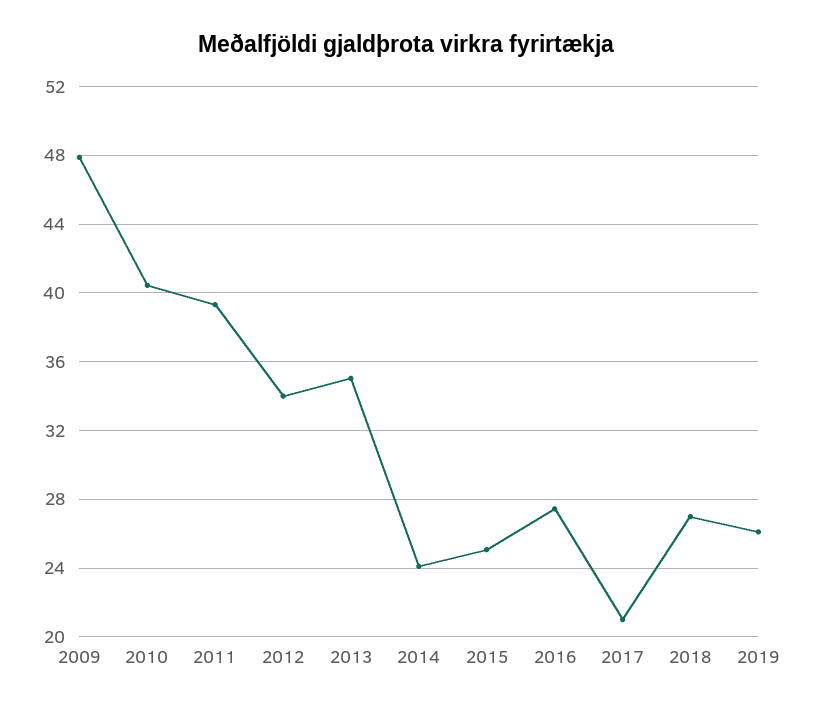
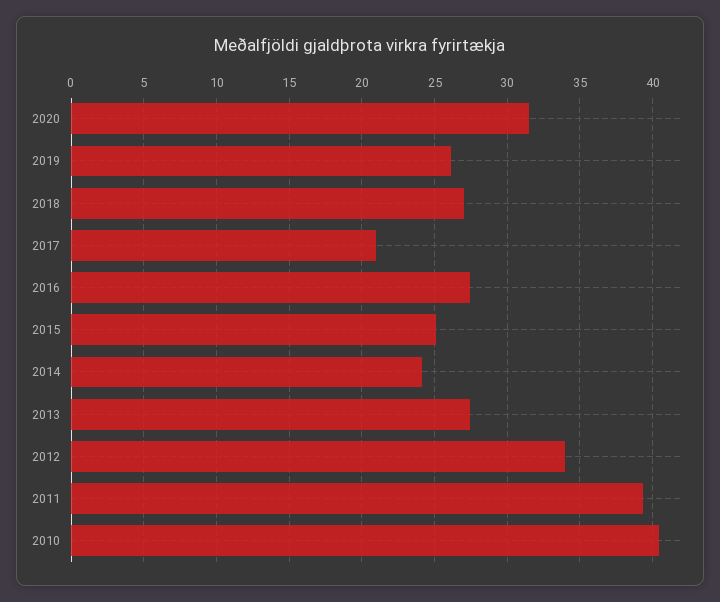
2009: 48 -> none
2013: 35 -> 27.5
2020: none -> 31.5

